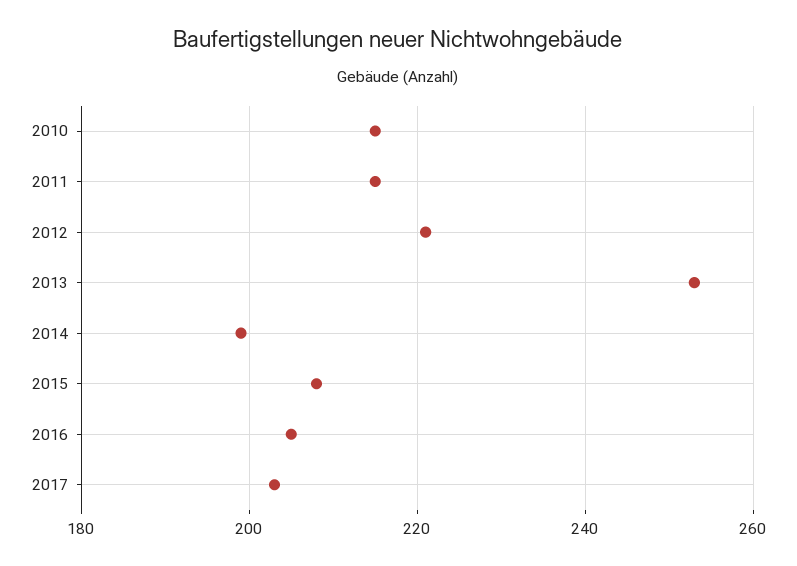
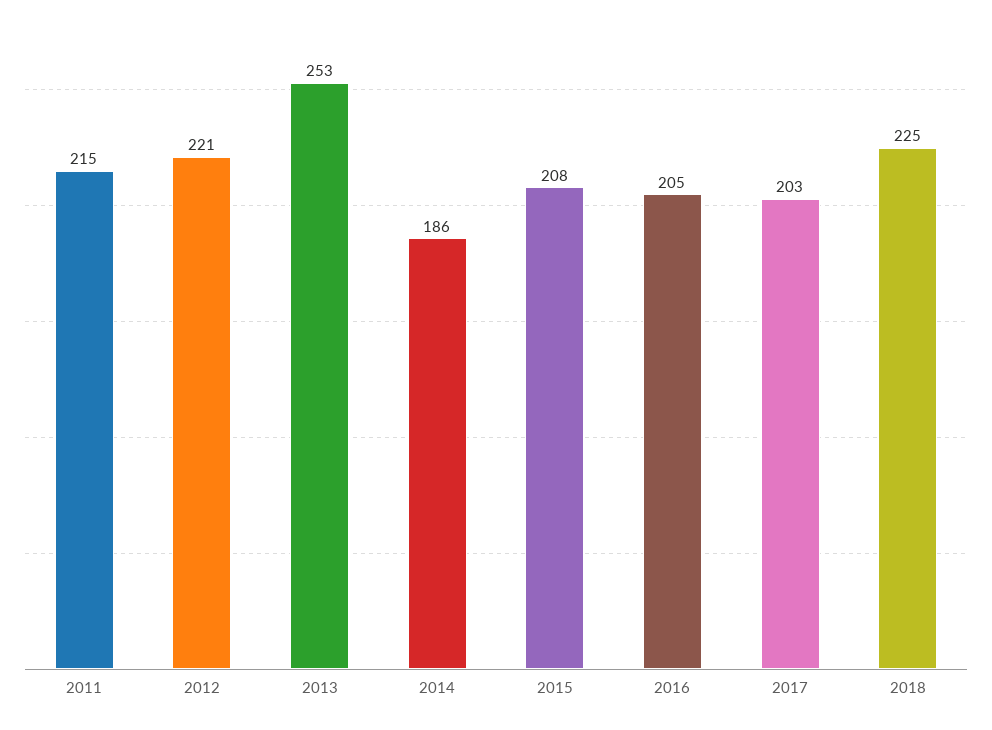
2010: 215 -> none
2014: 200 -> 186
2018: none -> 225

